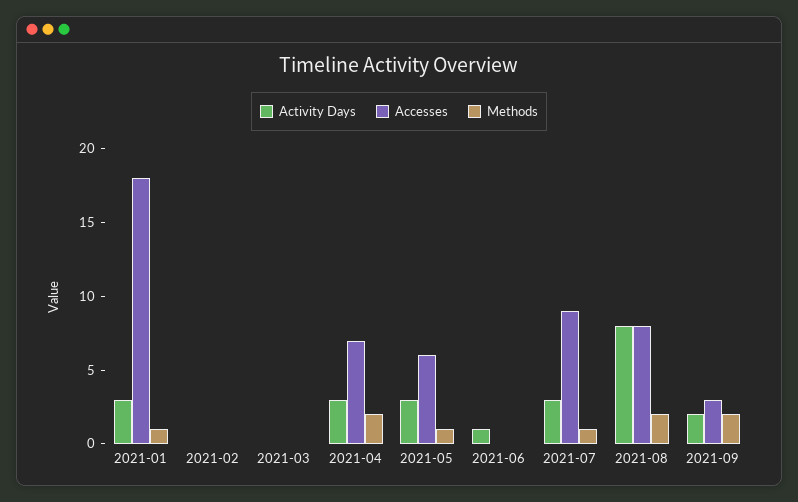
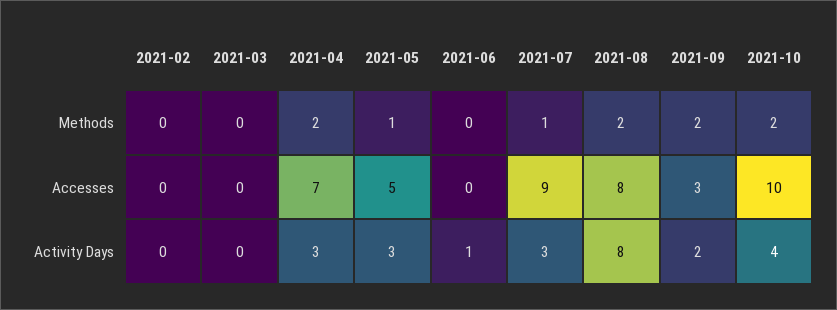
Activity Days, 2021-01: 3 -> none
Accesses, 2021-01: 18 -> none
Methods, 2021-01: 1 -> none
Accesses, 2021-05: 6 -> 5
Methods, 2021-10: none -> 2
Accesses, 2021-10: none -> 10
Activity Days, 2021-10: none -> 4

